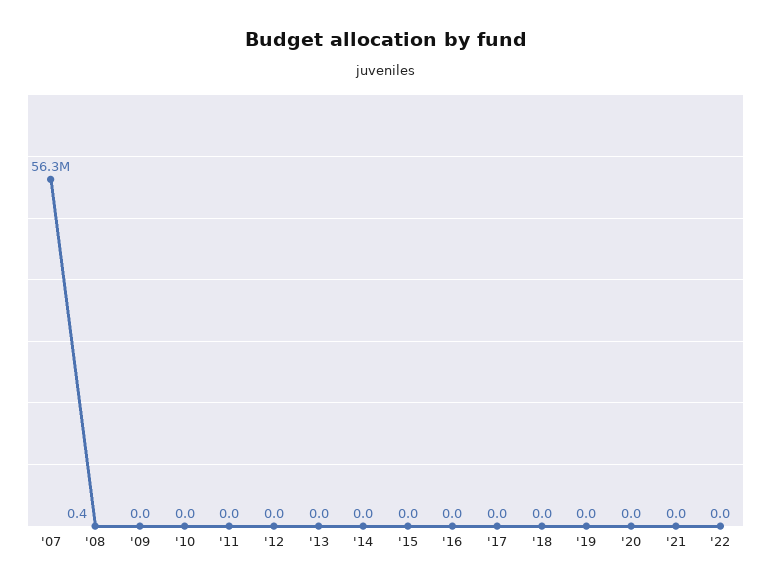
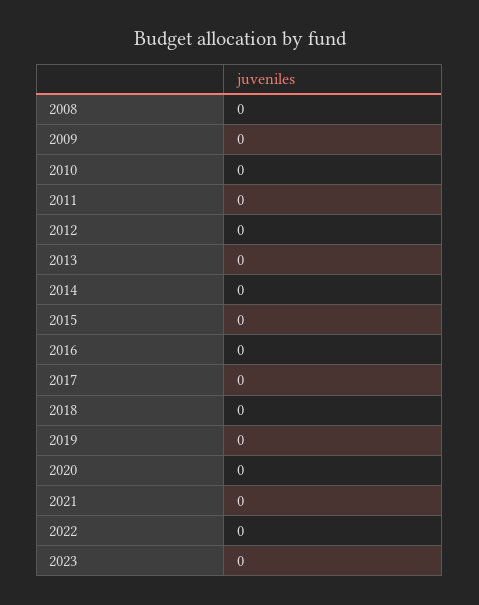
'07: 56300000 -> none
'08: 0.4 -> 0
2023: none -> 0

